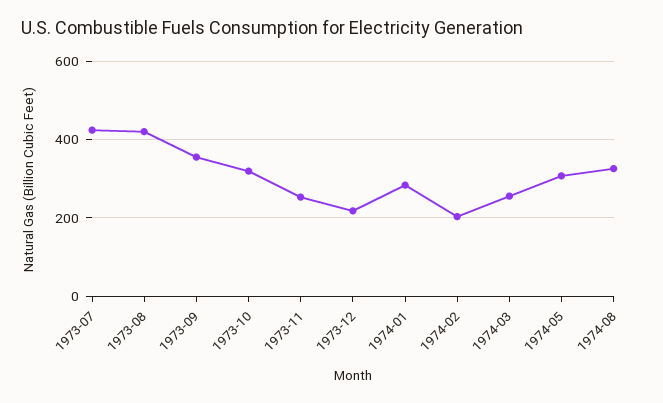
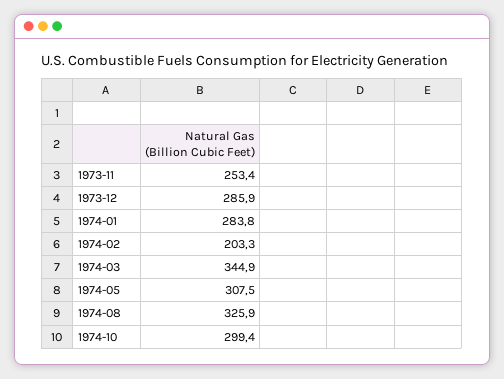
1973-07: 420 -> none
1973-08: 420 -> none
1973-09: 360 -> none
1973-10: 320 -> none
1973-12: 220 -> 285.9
1974-03: 260 -> 344.9
1974-10: none -> 299.4

